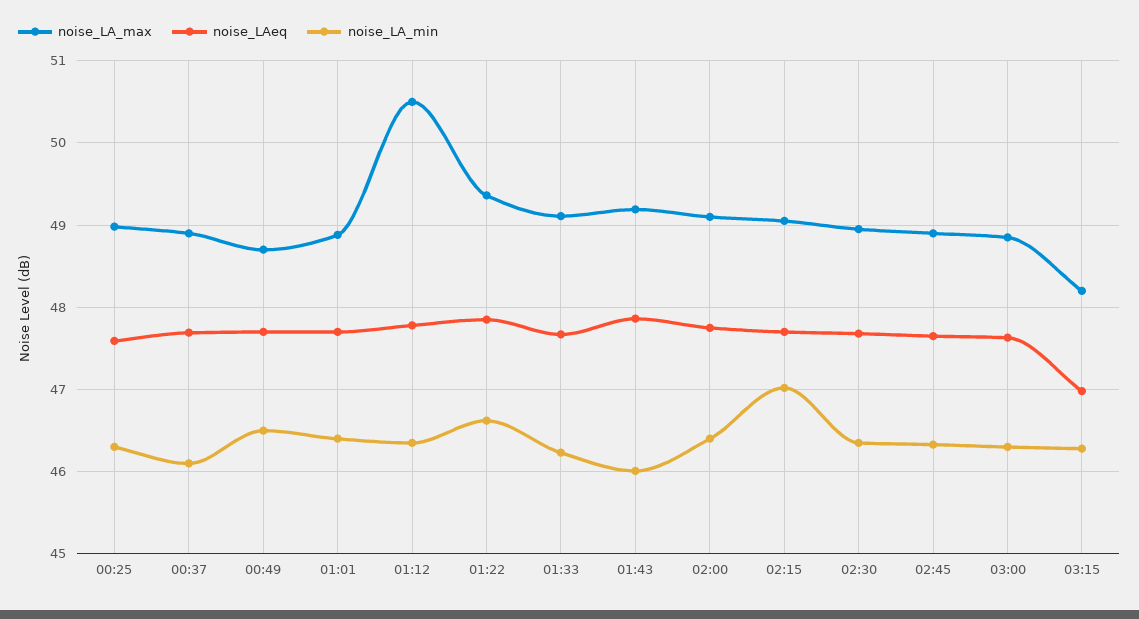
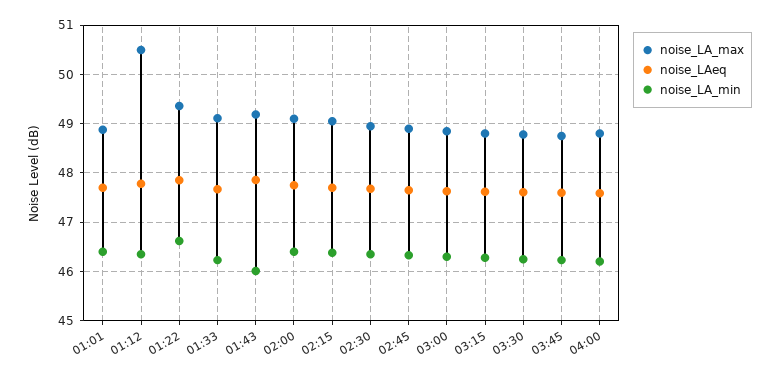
noise_LA_max, 00:25: 49 -> none
noise_LAeq, 00:25: 47.6 -> none
noise_LA_min, 00:25: 46.3 -> none
noise_LA_max, 00:37: 48.9 -> none
noise_LAeq, 00:37: 47.7 -> none
noise_LA_min, 00:37: 46.1 -> none
noise_LA_max, 00:49: 48.7 -> none
noise_LAeq, 00:49: 47.7 -> none
noise_LA_min, 00:49: 46.5 -> none
noise_LA_min, 02:15: 47 -> 46.4
noise_LA_max, 03:15: 48.2 -> 48.8
noise_LAeq, 03:15: 47 -> 47.6
noise_LA_max, 03:30: none -> 48.8
noise_LAeq, 03:30: none -> 47.6
noise_LA_min, 03:30: none -> 46.2
noise_LA_max, 03:45: none -> 48.8
noise_LAeq, 03:45: none -> 47.6
noise_LA_min, 03:45: none -> 46.2
noise_LA_max, 04:00: none -> 48.8
noise_LAeq, 04:00: none -> 47.6
noise_LA_min, 04:00: none -> 46.2

